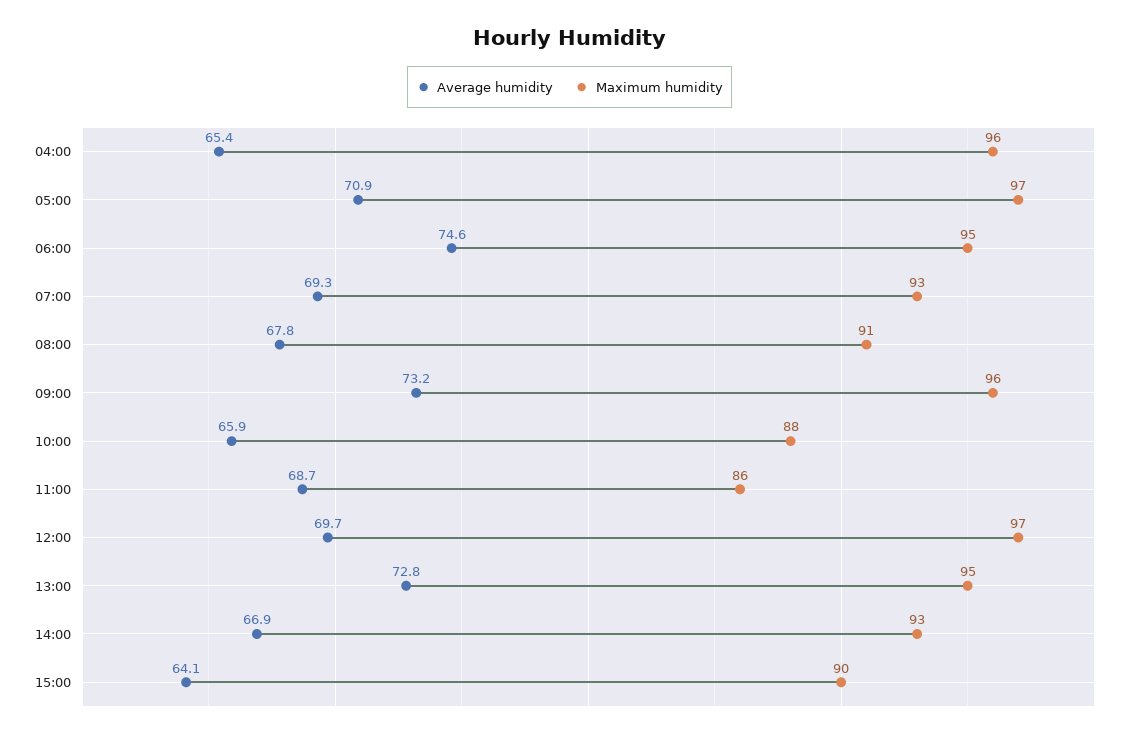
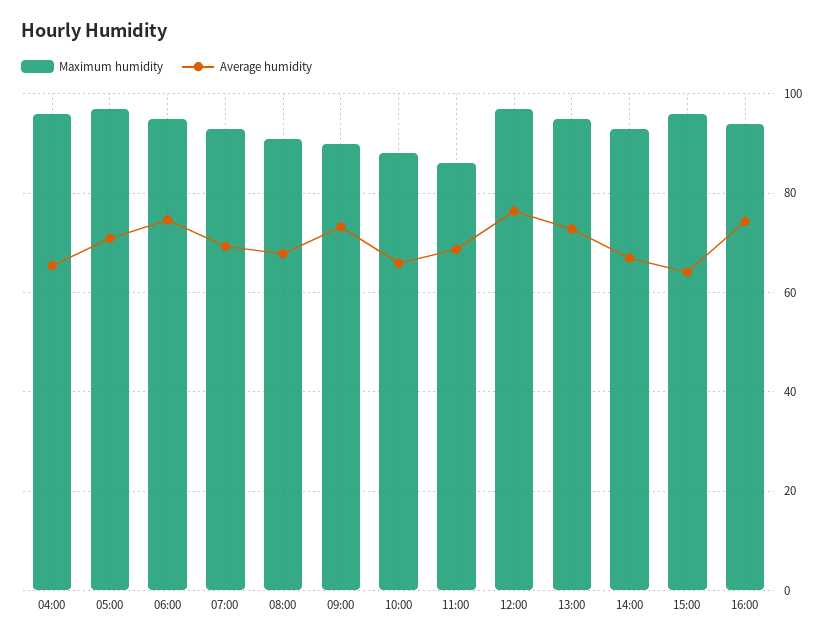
Maximum humidity, 09:00: 96 -> 90
Average humidity, 12:00: 69.7 -> 76
Maximum humidity, 15:00: 90 -> 96
Maximum humidity, 16:00: none -> 94
Average humidity, 16:00: none -> 74

